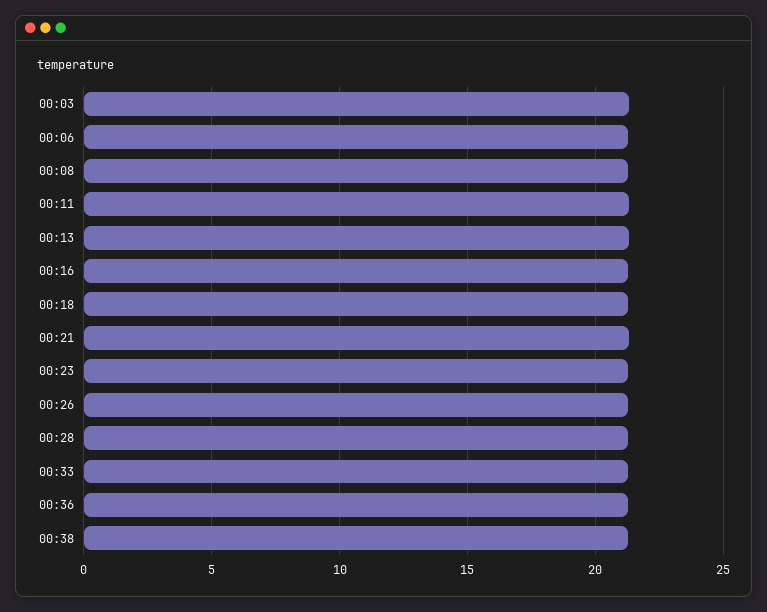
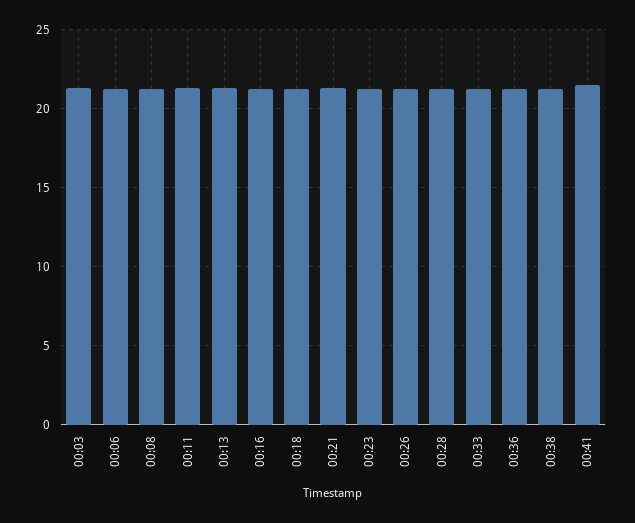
00:41: none -> 21.5

